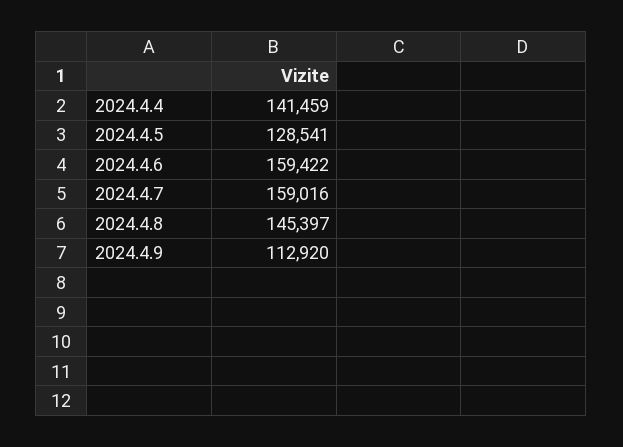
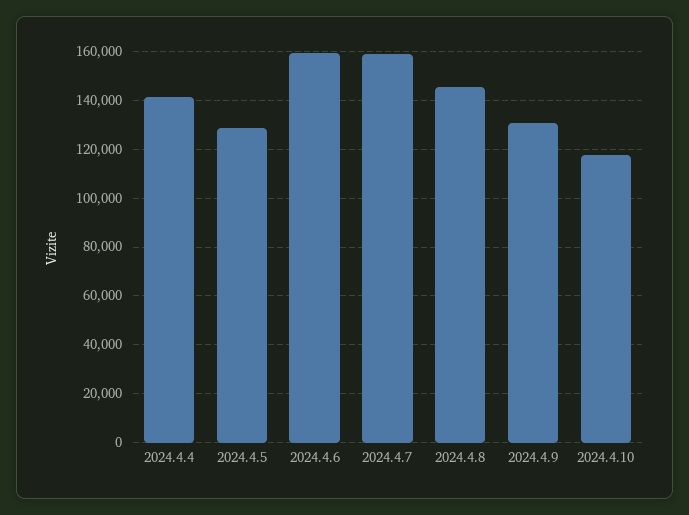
2024.4.9: 112920 -> 130000
2024.4.10: none -> 117500

